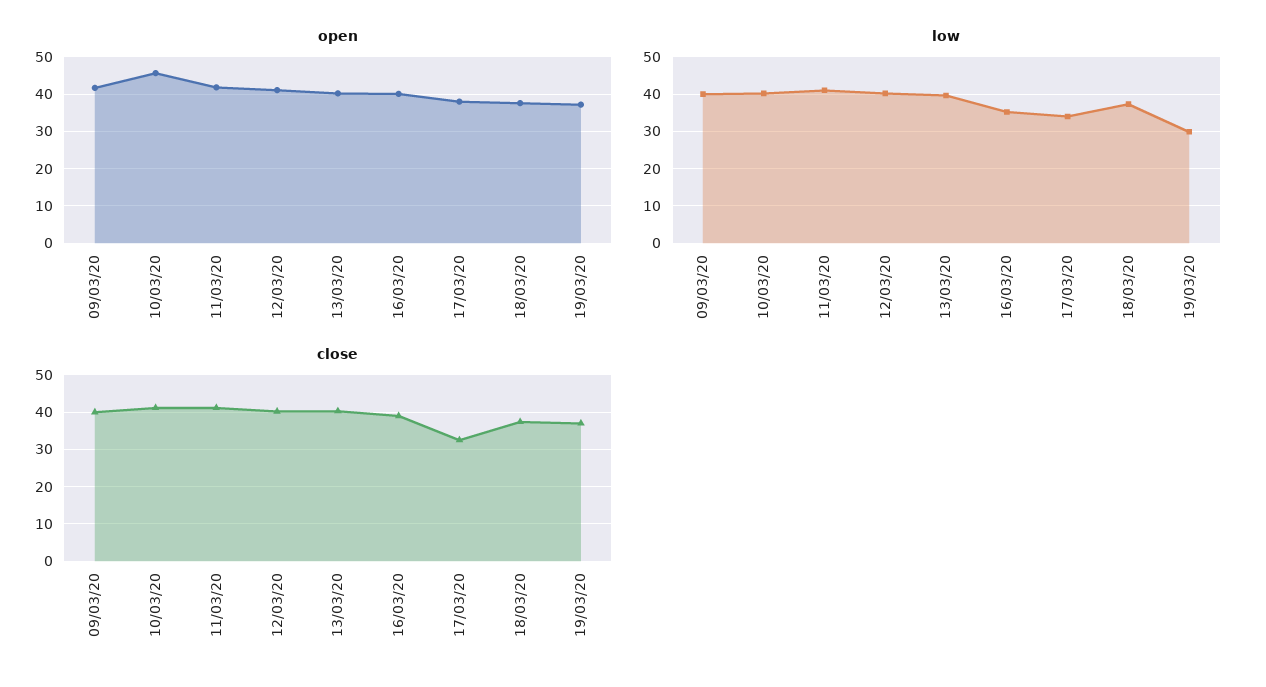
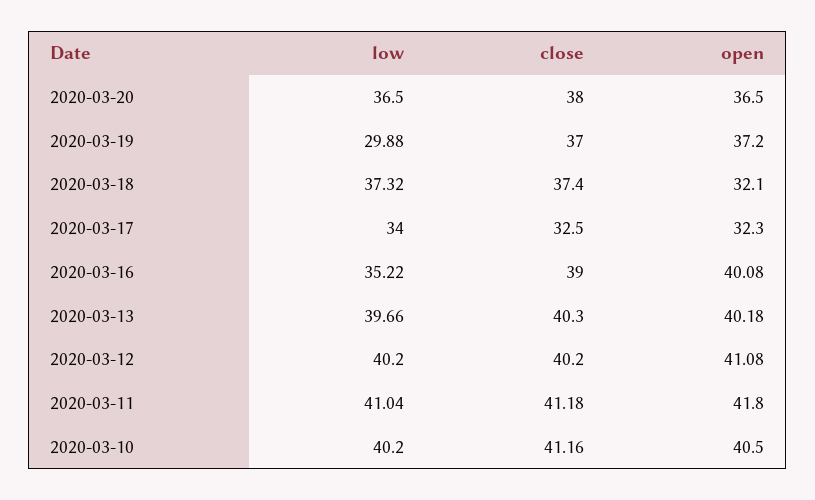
open, 09/03/20: 42 -> none
open, 10/03/20: 46 -> 40.5
open, 17/03/20: 38 -> 32.3
open, 18/03/20: 38 -> 32.1
low, 09/03/20: 40 -> none
close, 09/03/20: 40 -> none
low, 2020-03-20: none -> 36.5
close, 2020-03-20: none -> 38
open, 2020-03-20: none -> 36.5

